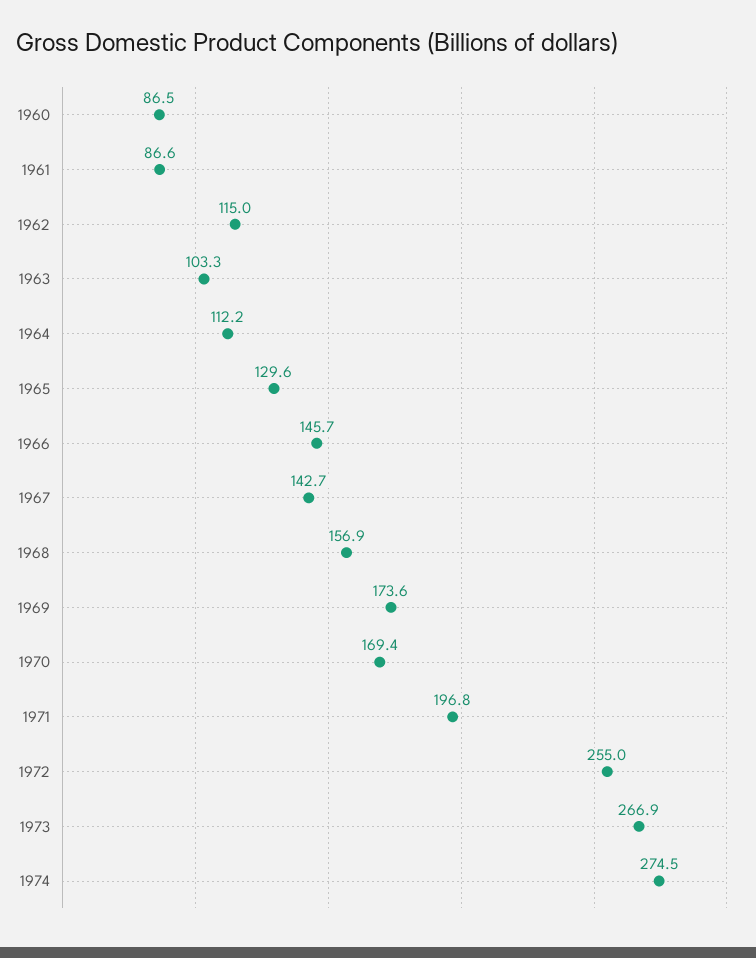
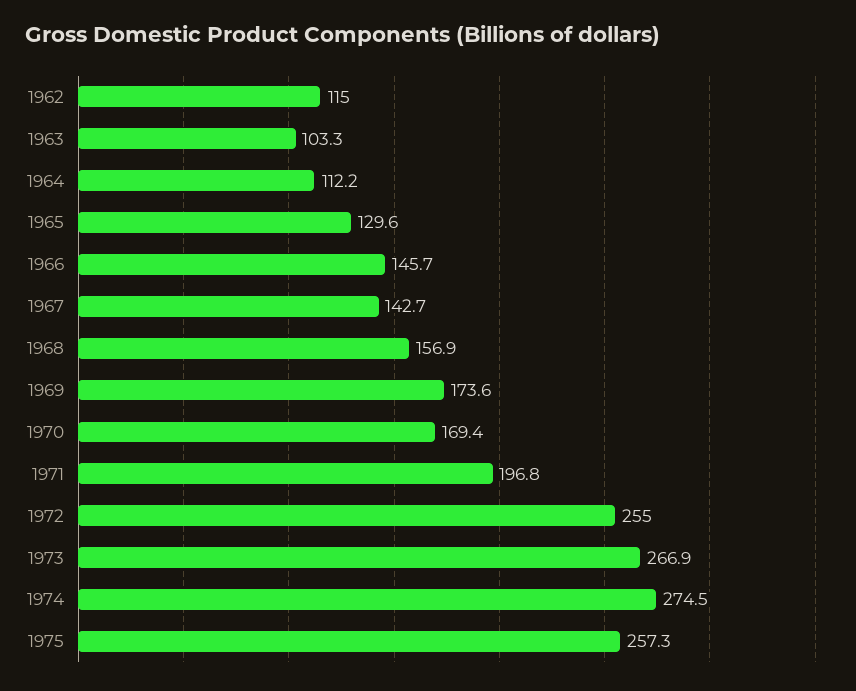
1960: 86.5 -> none
1961: 86.6 -> none
1975: none -> 257.3

